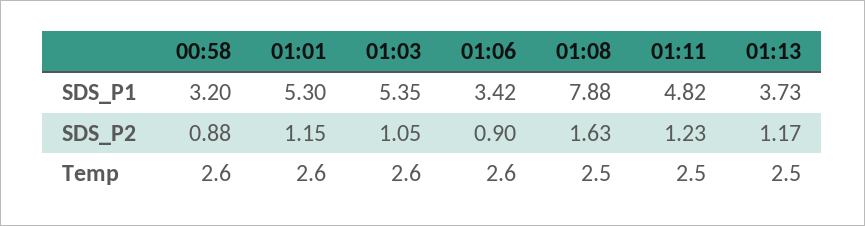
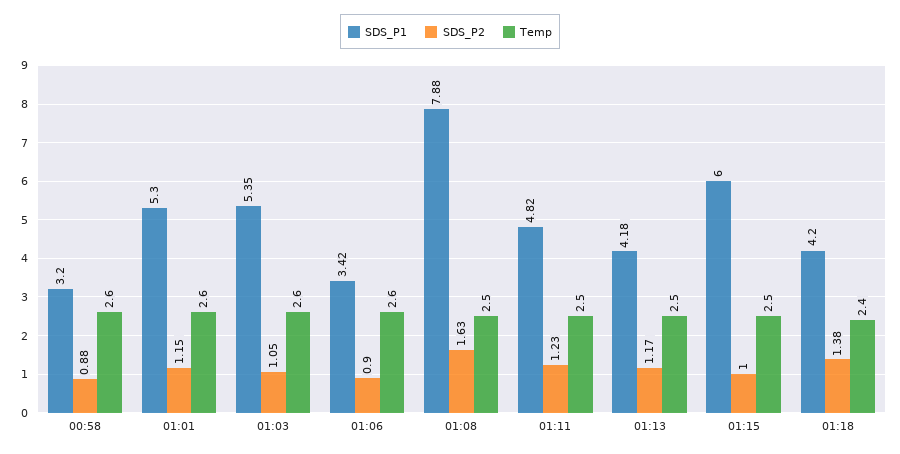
SDS_P1, 01:13: 3.73 -> 4.18
SDS_P1, 01:15: none -> 6
SDS_P2, 01:15: none -> 1
Temp, 01:15: none -> 2.5
SDS_P1, 01:18: none -> 4.2
SDS_P2, 01:18: none -> 1.38
Temp, 01:18: none -> 2.4

